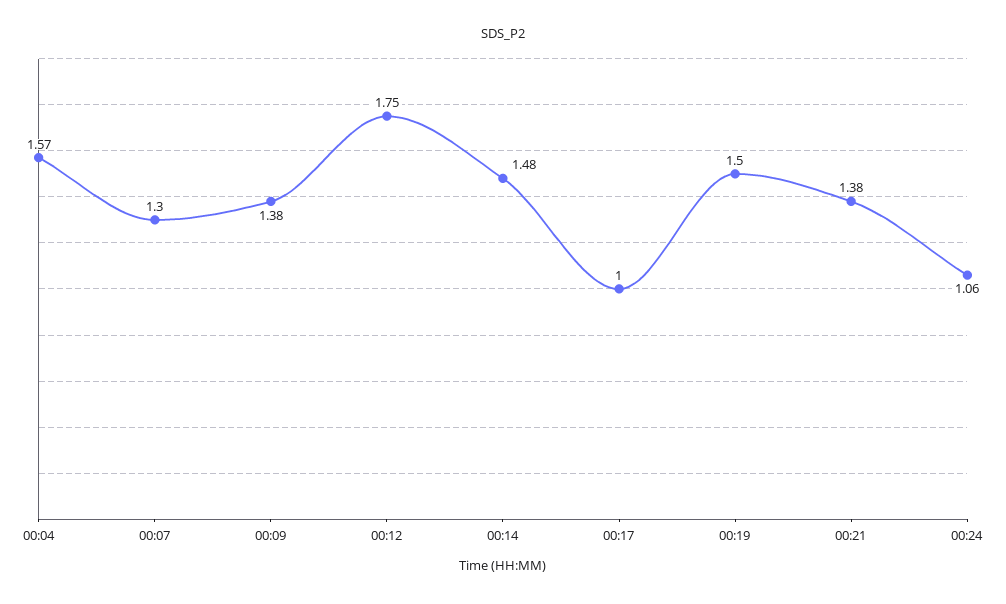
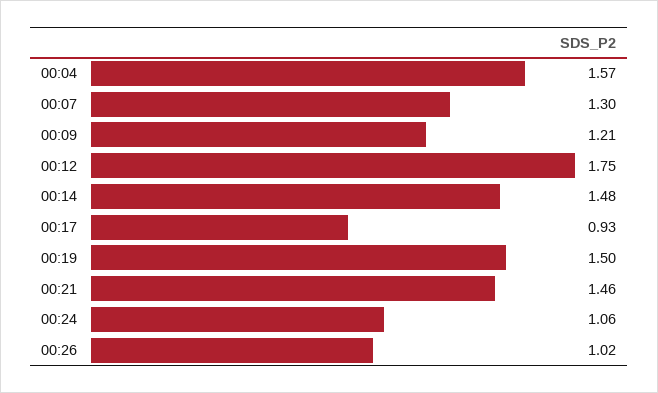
00:09: 1.38 -> 1.21
00:17: 1 -> 0.93
00:21: 1.38 -> 1.46
00:26: none -> 1.02

